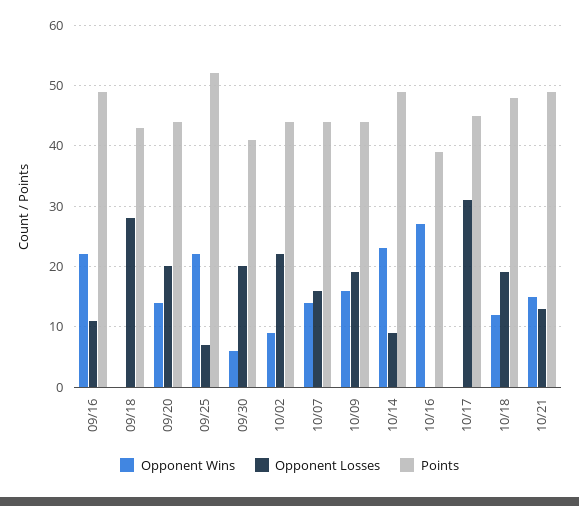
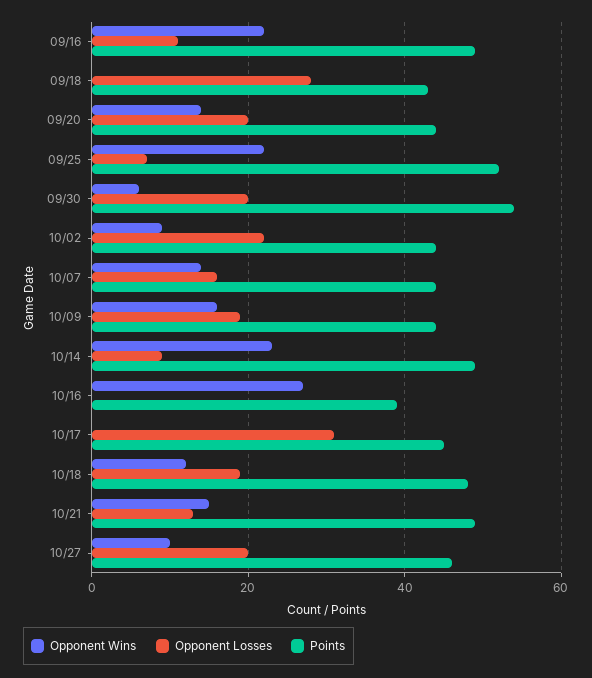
Points, 09/30: 41 -> 55
Opponent Wins, 10/27: none -> 10
Opponent Losses, 10/27: none -> 20
Points, 10/27: none -> 45

